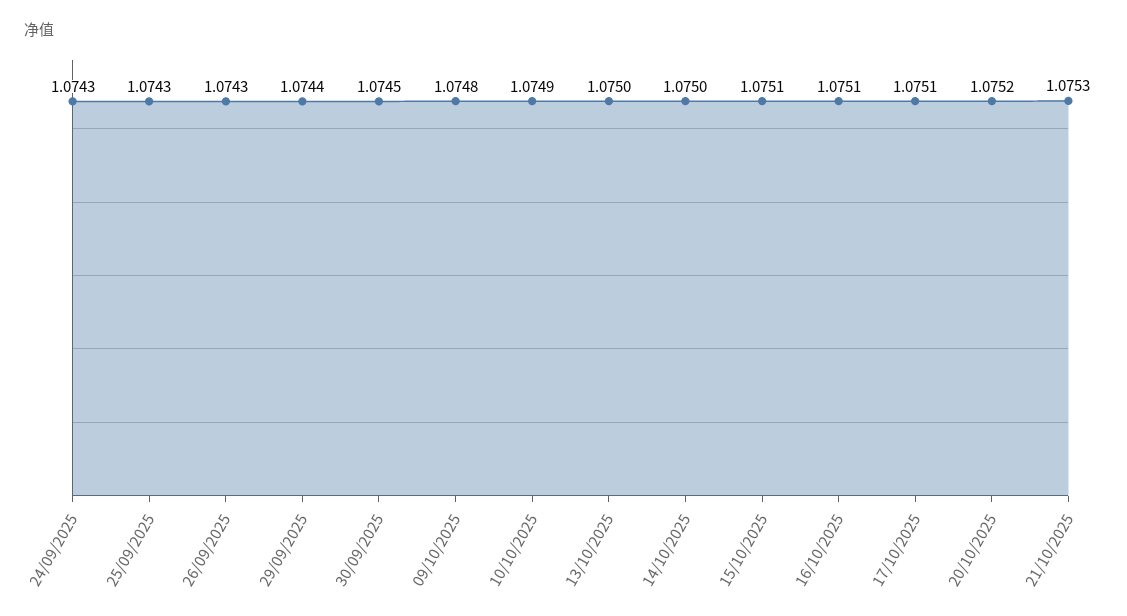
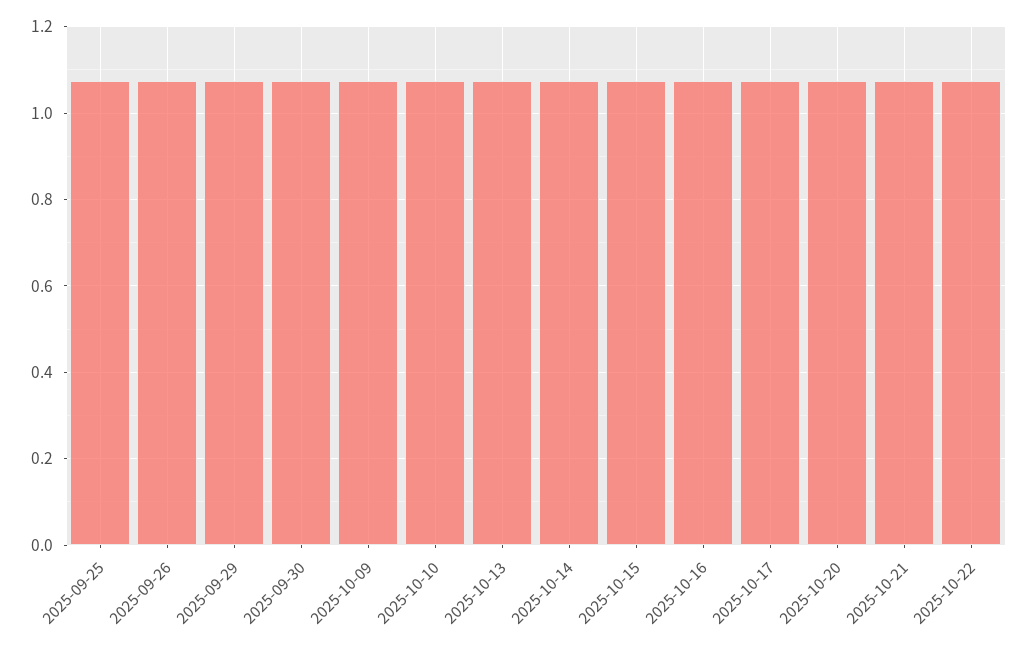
24/09/2025: 1.0743 -> none
2025-10-22: none -> 1.08

